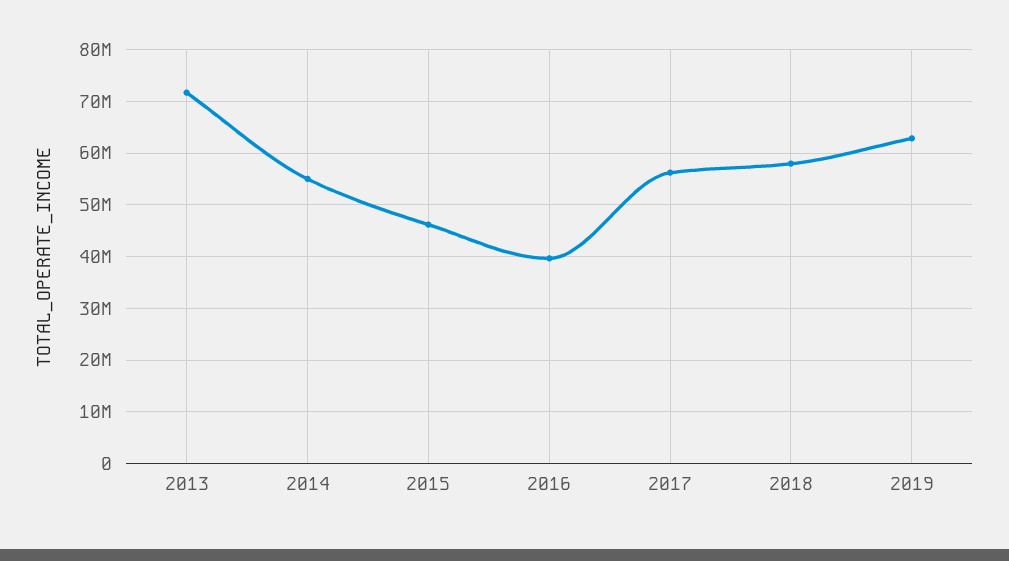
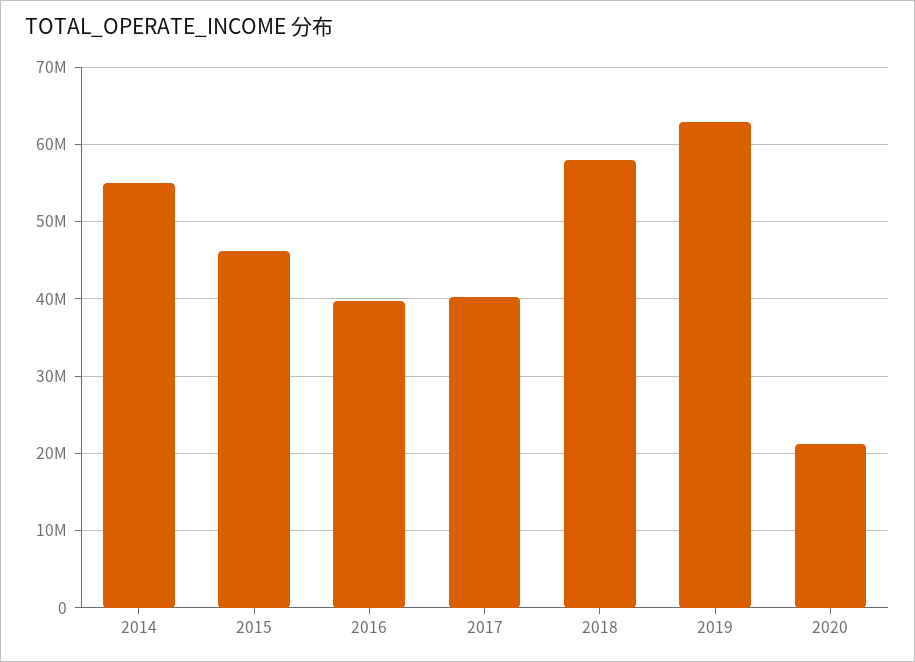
2013: 72000000 -> none
2017: 56000000 -> 40000000
2020: none -> 21000000

